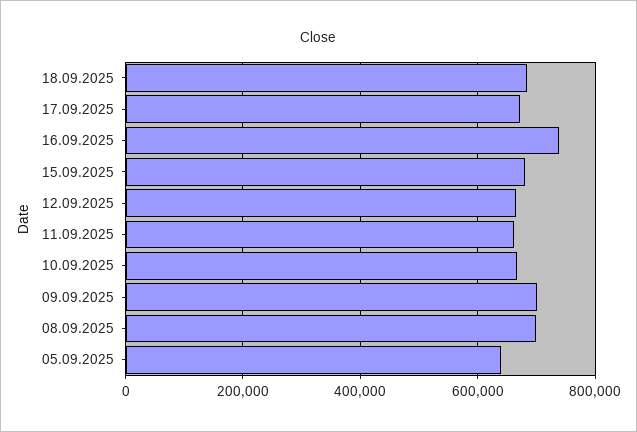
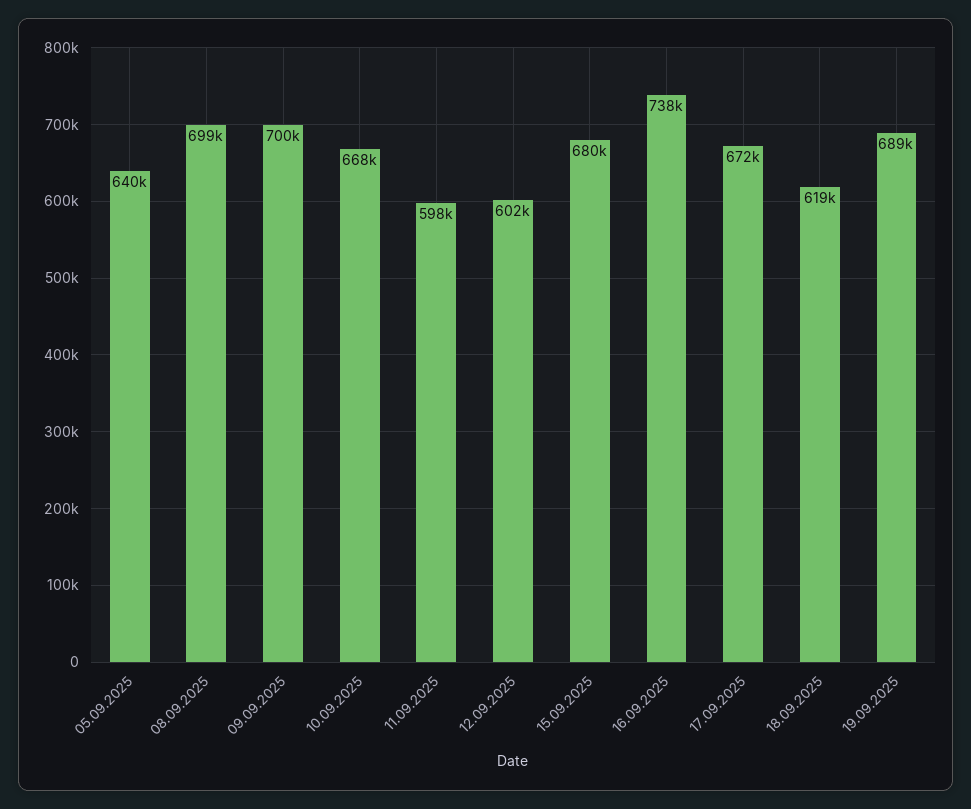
18.09.2025: 680000 -> 619000
12.09.2025: 660000 -> 602000
11.09.2025: 660000 -> 598000
19.09.2025: none -> 689000

